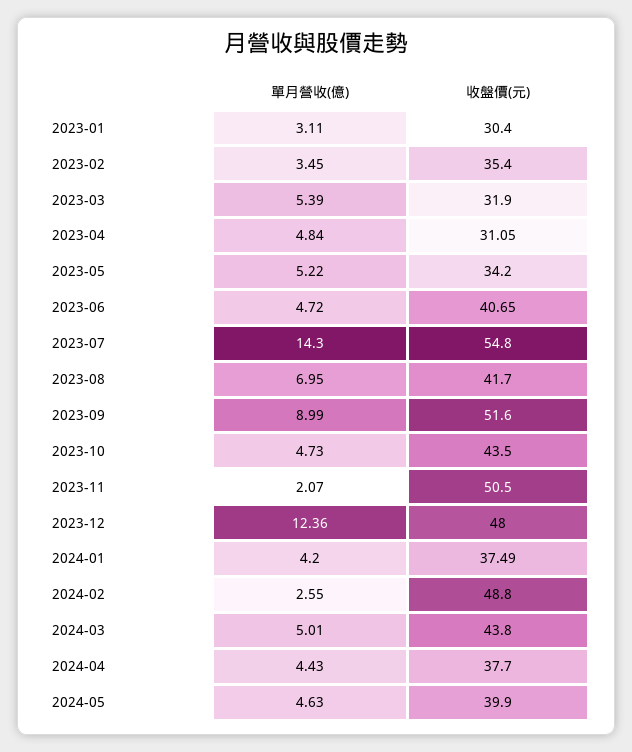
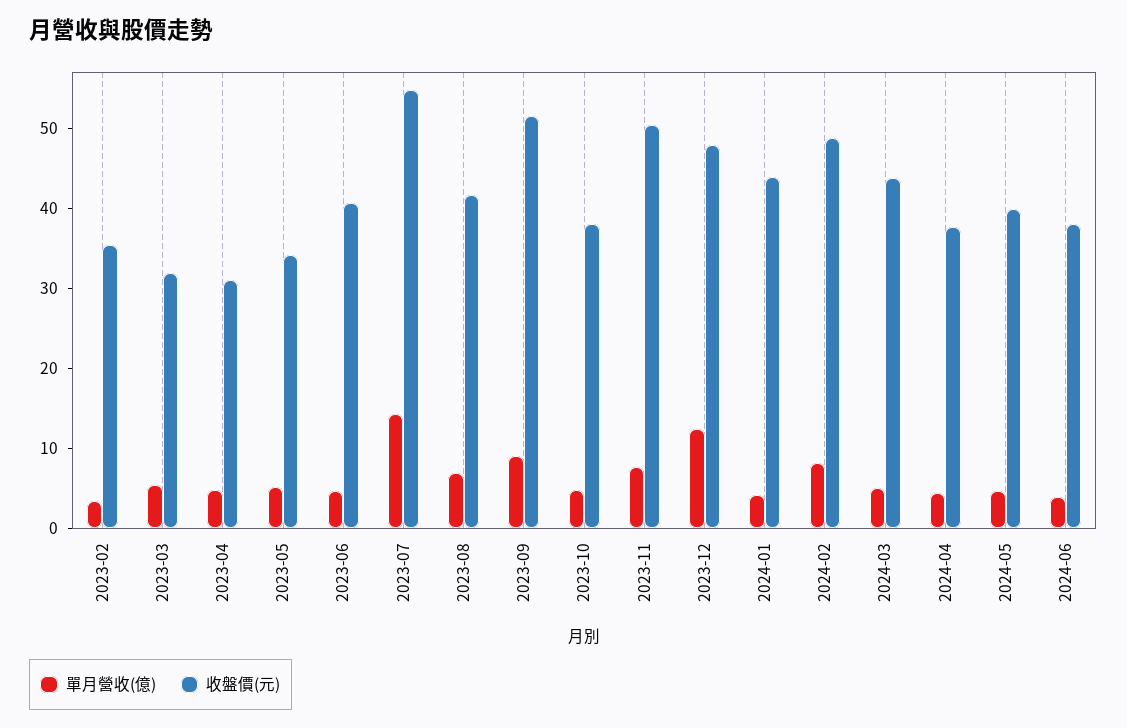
單月營收(億), 2023-01: 3.11 -> none
收盤價(元), 2023-01: 30.4 -> none
收盤價(元), 2023-10: 43.5 -> 38
單月營收(億), 2023-11: 2.07 -> 8
收盤價(元), 2024-01: 37.49 -> 44
單月營收(億), 2024-02: 2.55 -> 8
單月營收(億), 2024-06: none -> 4
收盤價(元), 2024-06: none -> 38

